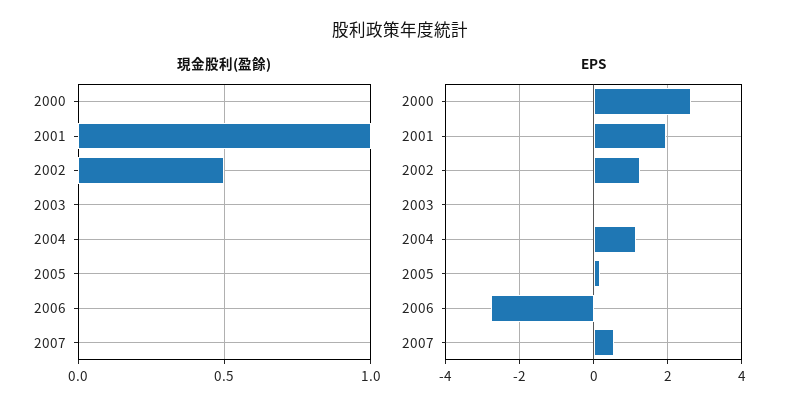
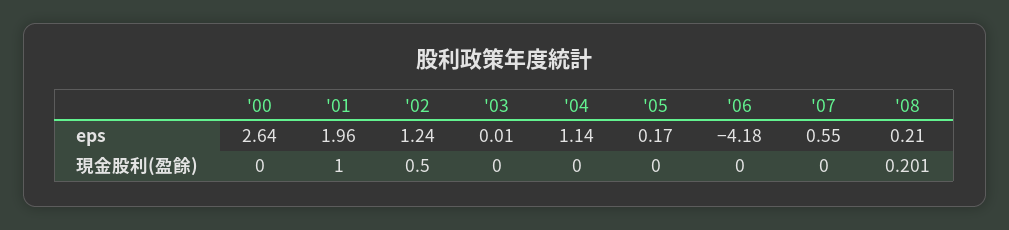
EPS, 2006: -2.8 -> -4.18
EPS, '08: none -> 0.21
現金股利(盈餘), '08: none -> 0.201

